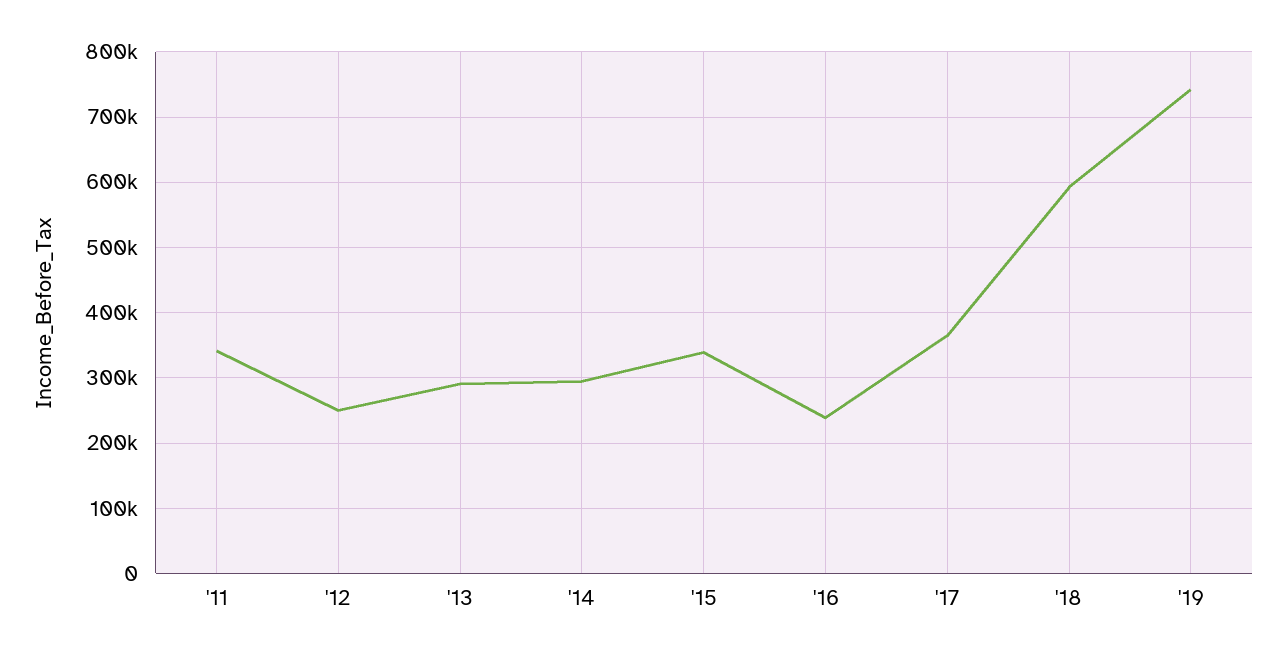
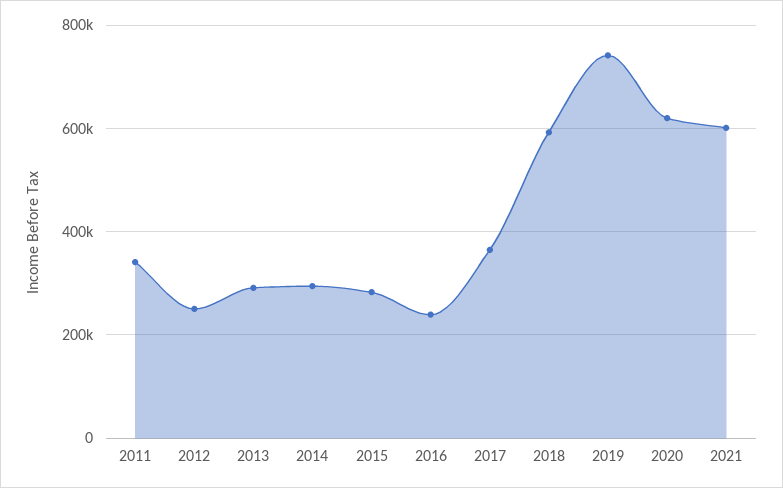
'15: 340000 -> 280000
2020: none -> 620000
2021: none -> 600000

